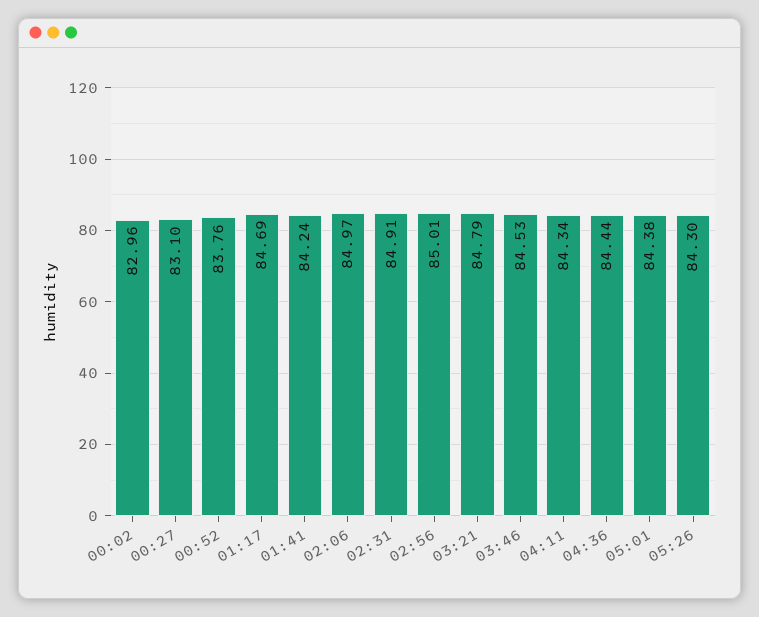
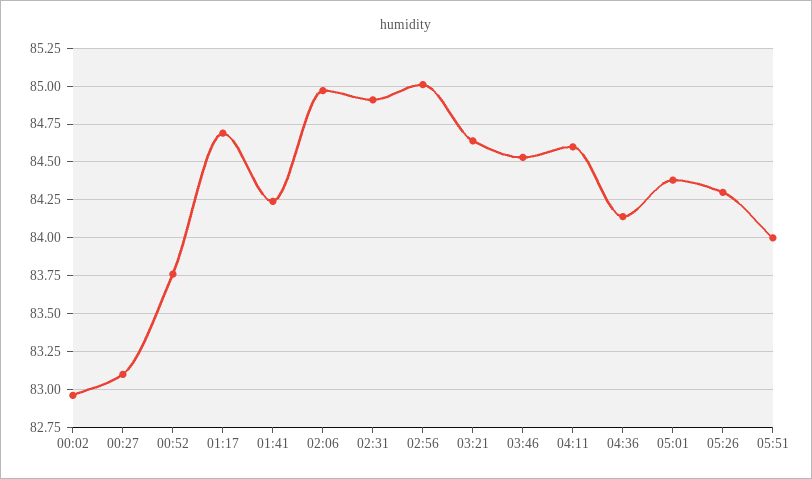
03:21: 84.79 -> 84.65
04:11: 84.34 -> 84.6
04:36: 84.44 -> 84.15
05:51: none -> 84

